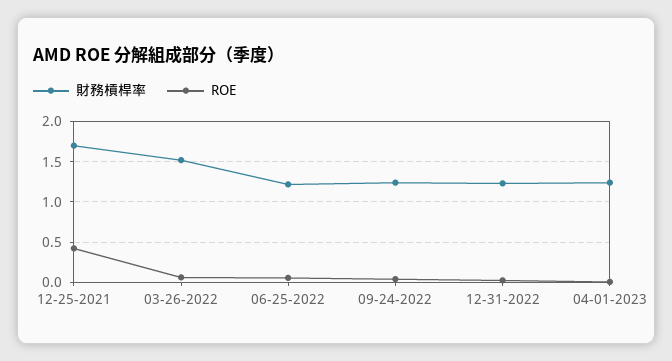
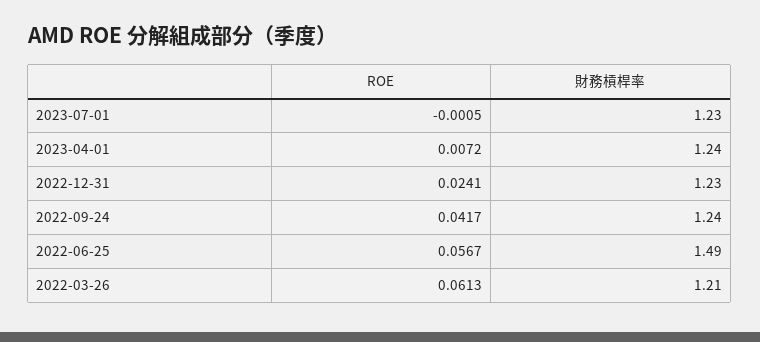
財務槓桿率, 12-25-2021: 1.7 -> none
ROE, 12-25-2021: 0.4 -> none
財務槓桿率, 03-26-2022: 1.5 -> 1.21
財務槓桿率, 06-25-2022: 1.2 -> 1.49
ROE, 2023-07-01: none -> -0.0005
財務槓桿率, 2023-07-01: none -> 1.23

